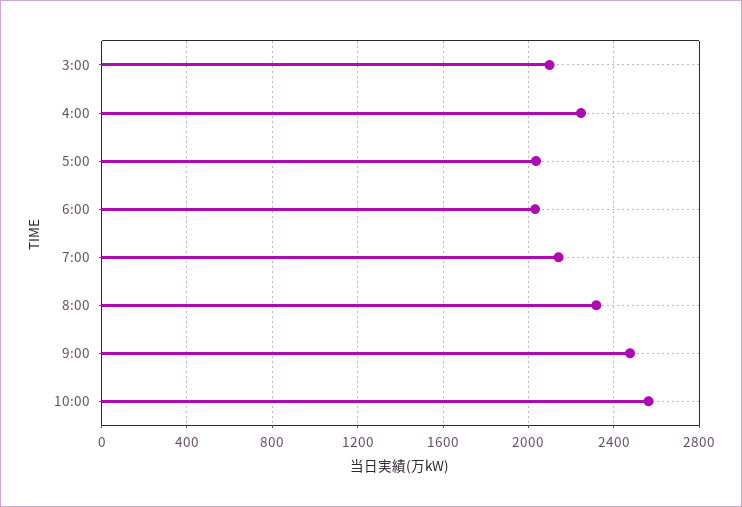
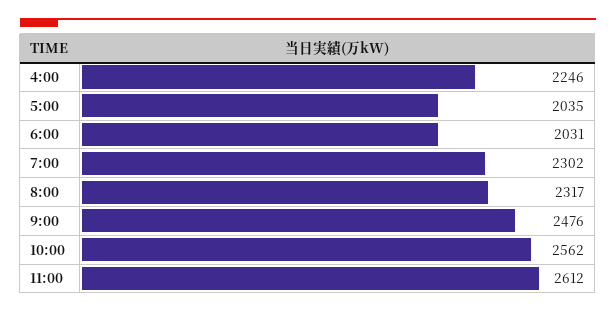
3:00: 2100 -> none
7:00: 2150 -> 2302
11:00: none -> 2612

